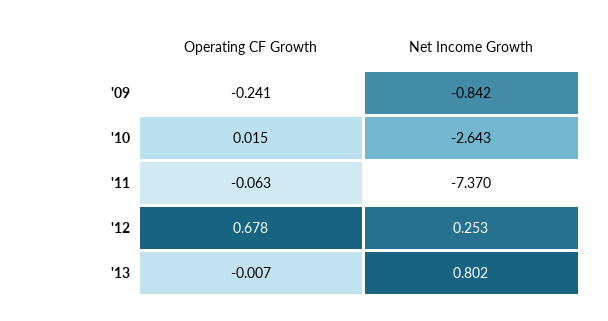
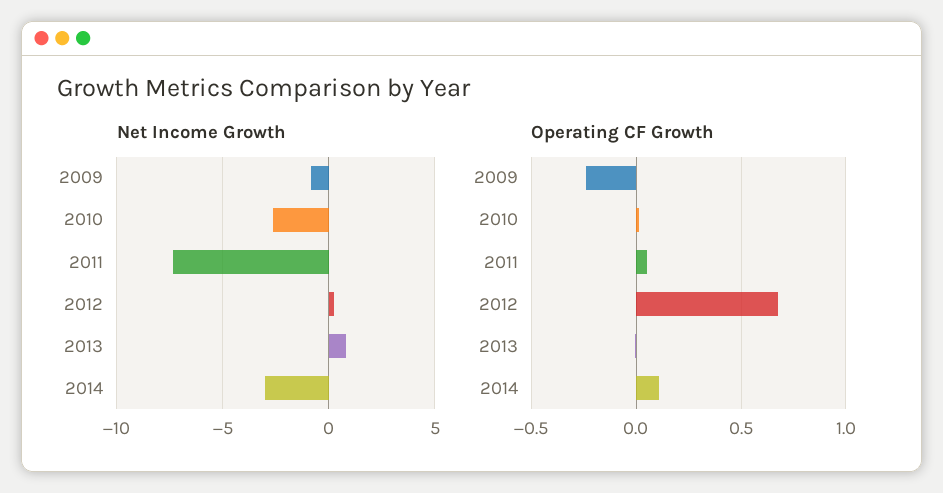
Operating CF Growth, '11: -0.063 -> 0.05
Net Income Growth, 2014: none -> -3
Operating CF Growth, 2014: none -> 0.1

